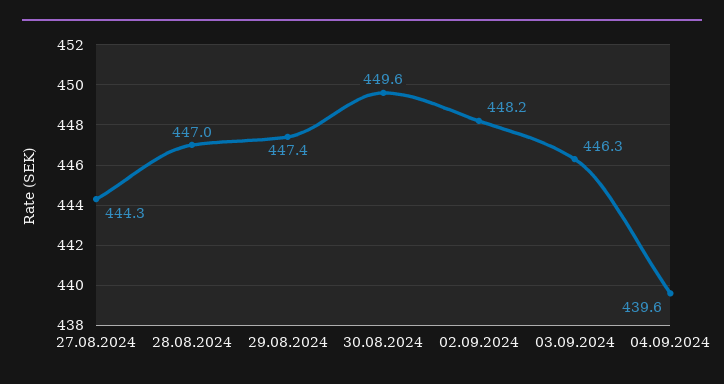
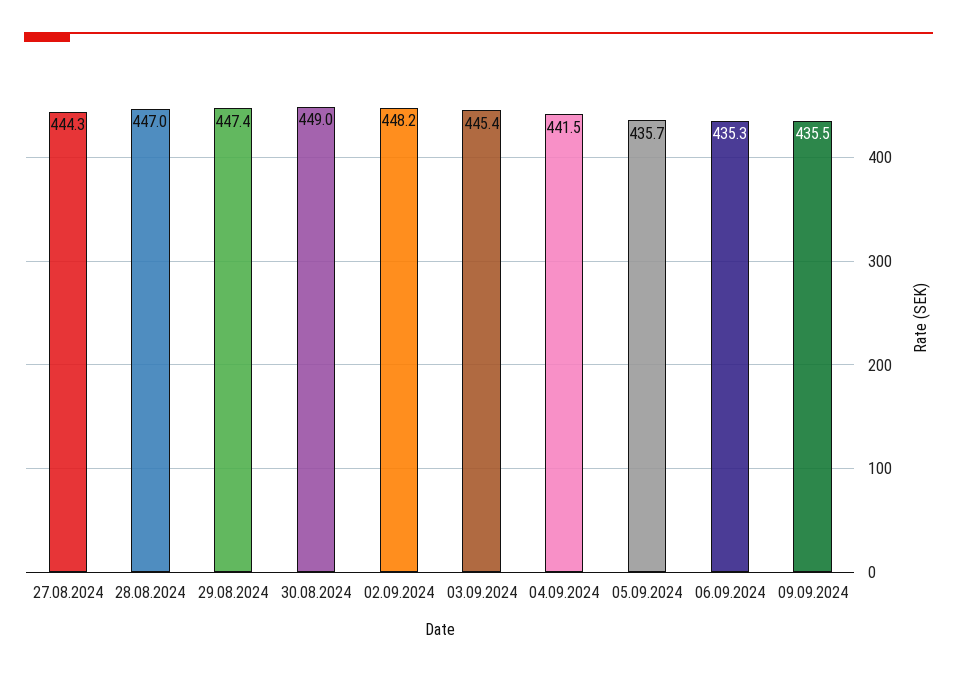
30.08.2024: 449.6 -> 449
03.09.2024: 446.3 -> 445.4
04.09.2024: 439.6 -> 441.5
05.09.2024: none -> 435.7
06.09.2024: none -> 435.3
09.09.2024: none -> 435.5

